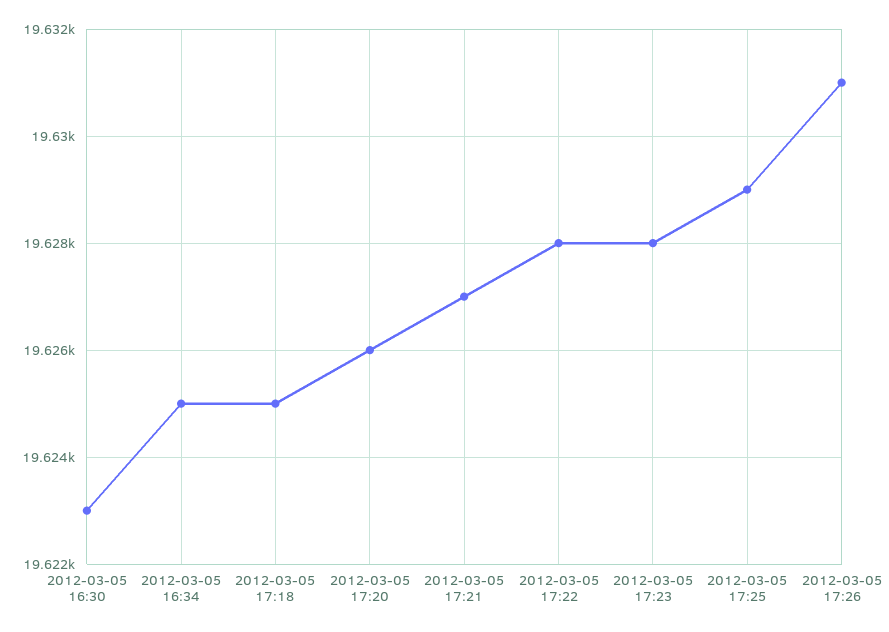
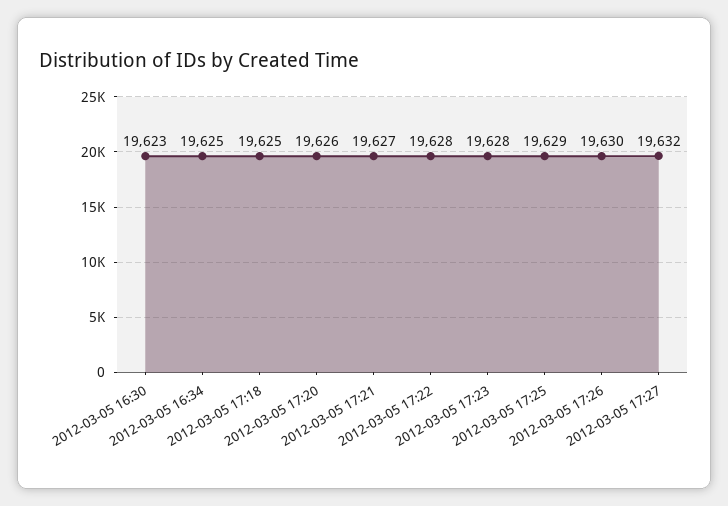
2012-03-05 17:26: 19631 -> 19630
2012-03-05 17:27: none -> 19632

